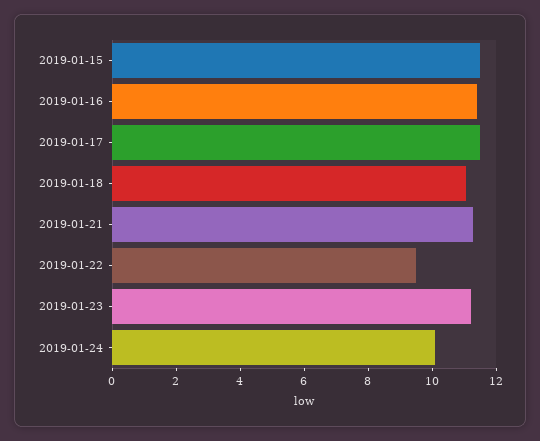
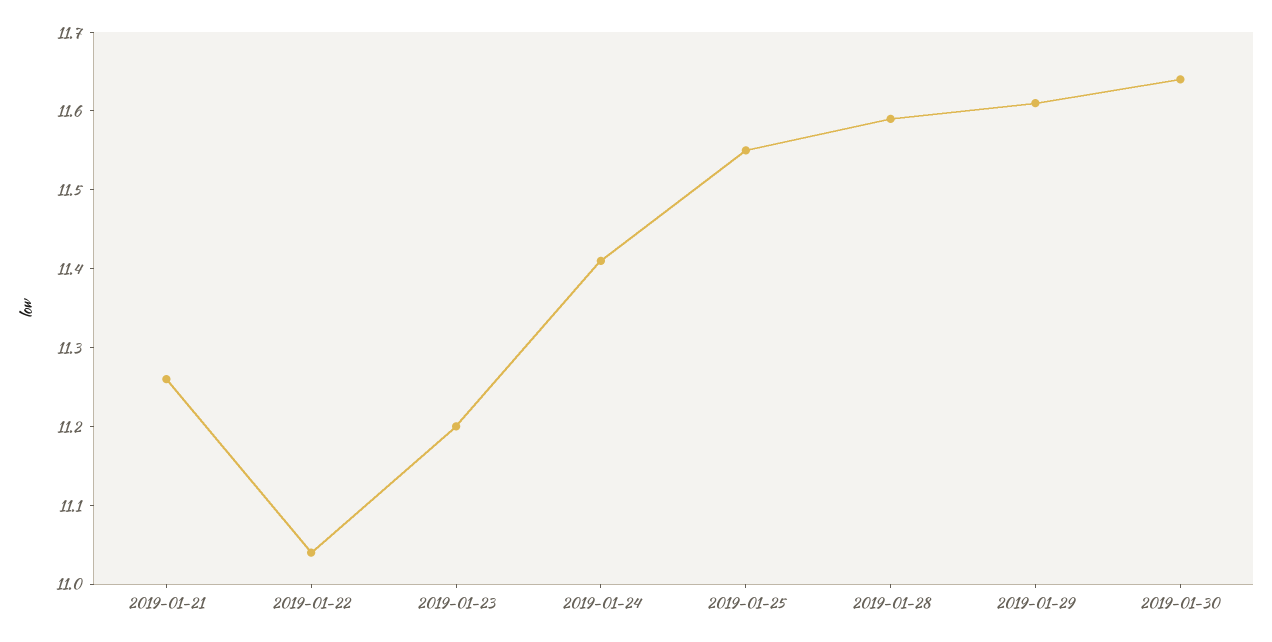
2019-01-15: 11.5 -> none
2019-01-16: 11.5 -> none
2019-01-17: 11.5 -> none
2019-01-18: 11 -> none
2019-01-22: 9.5 -> 11.05
2019-01-24: 10 -> 11.4
2019-01-25: none -> 11.55
2019-01-28: none -> 11.6
2019-01-29: none -> 11.6
2019-01-30: none -> 11.65

